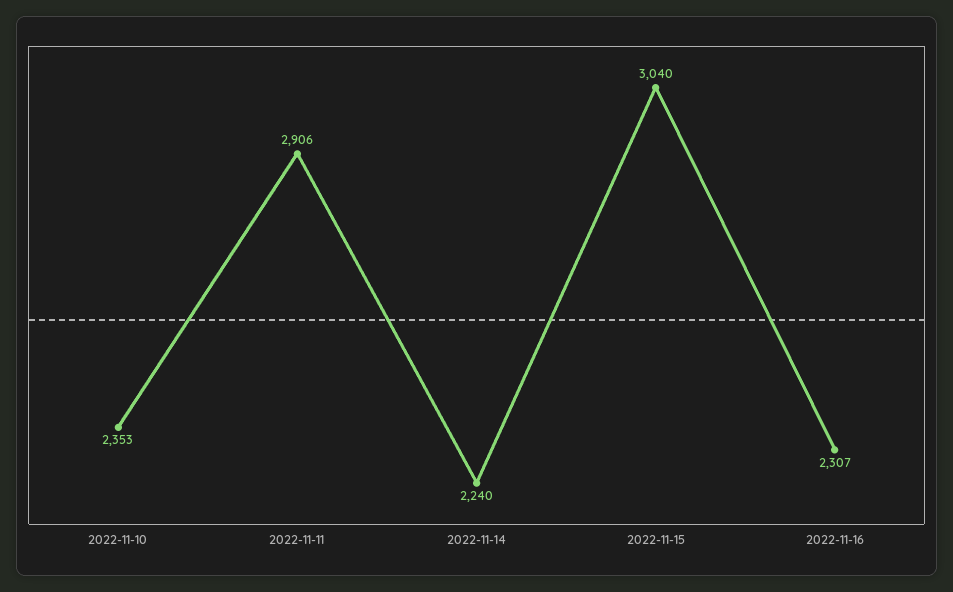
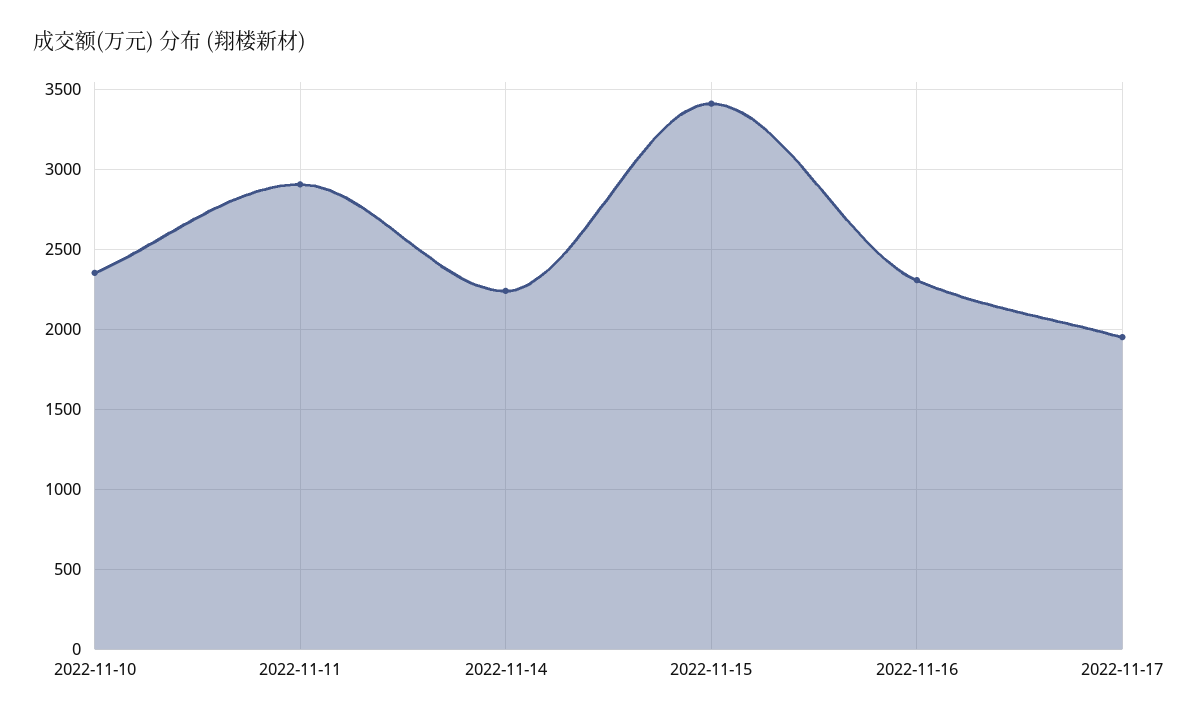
2022-11-15: 3040 -> 3400
2022-11-17: none -> 1950

